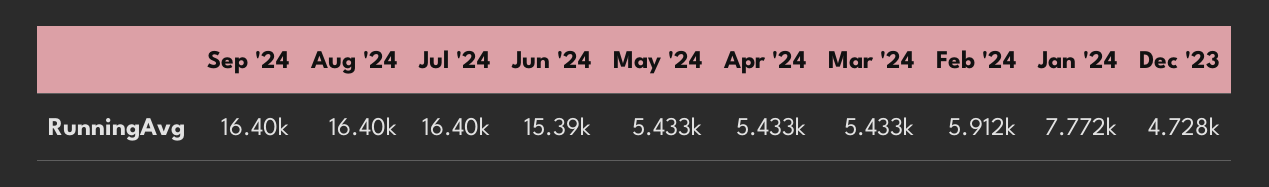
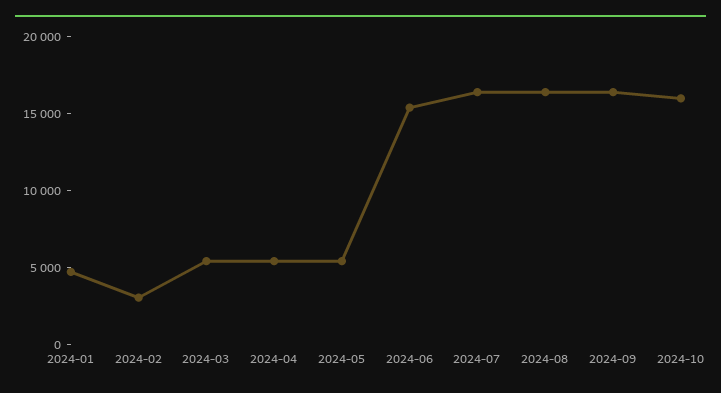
Feb '24: 5912 -> 3000
Jan '24: 7772 -> 5000
Dec '23: 4728 -> none
2024-10: none -> 16000

